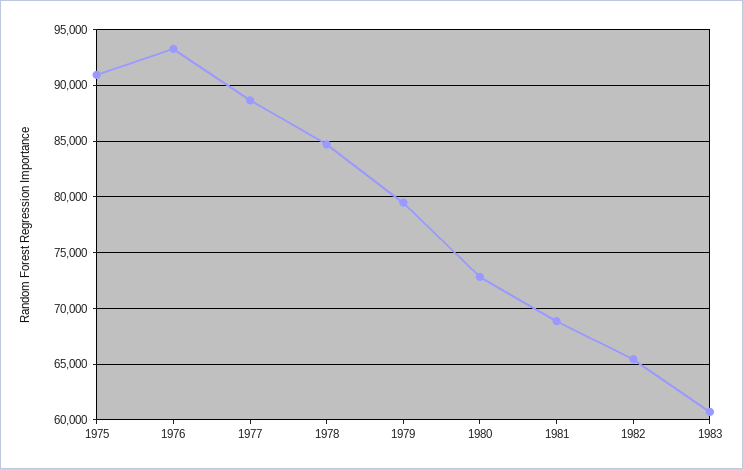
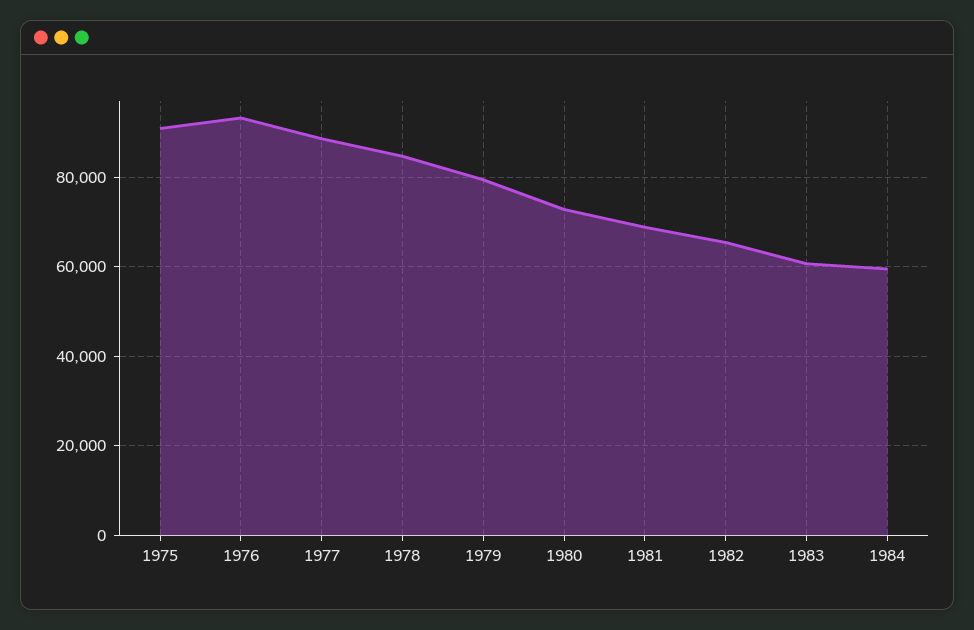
1984: none -> 60000

